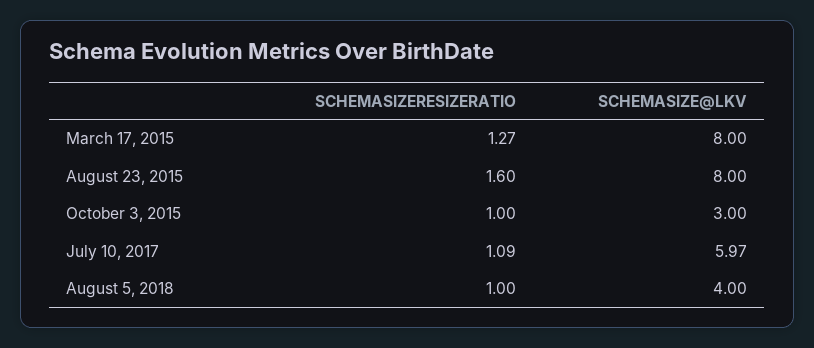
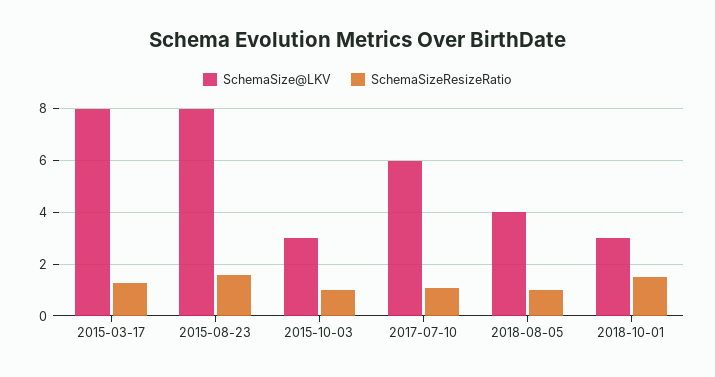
SCHEMASIZE@LKV, 2018-10-01: none -> 3
SCHEMASIZERESIZERATIO, 2018-10-01: none -> 1.5

